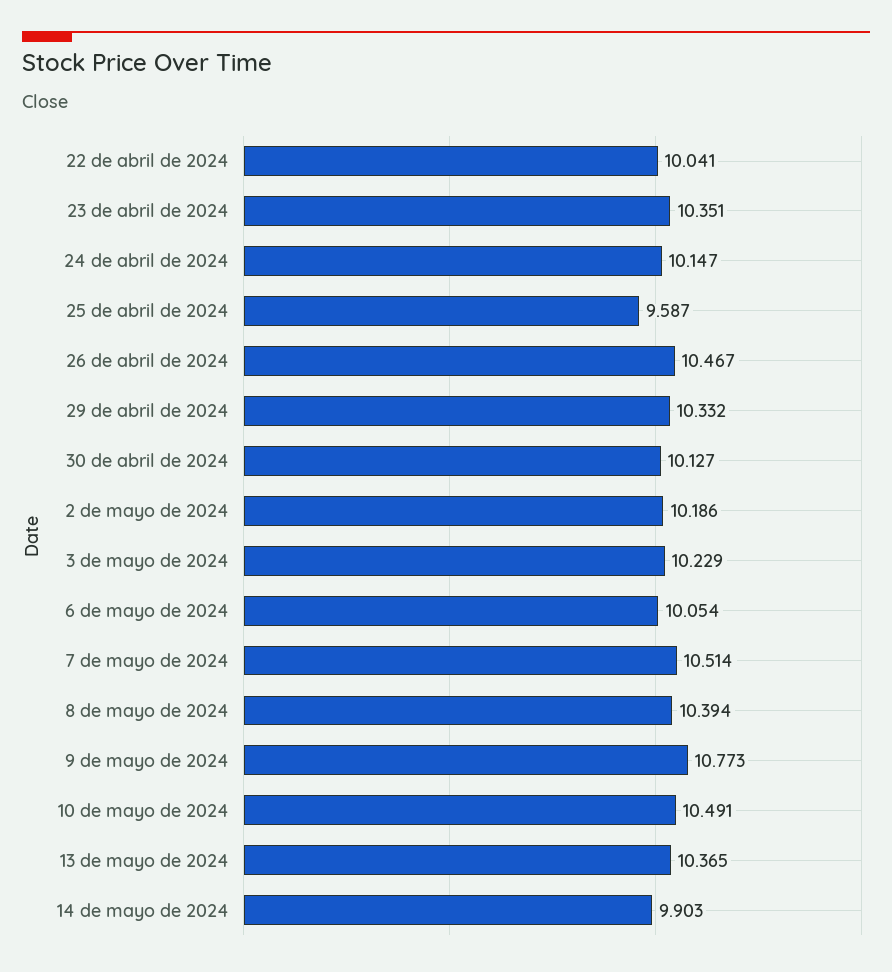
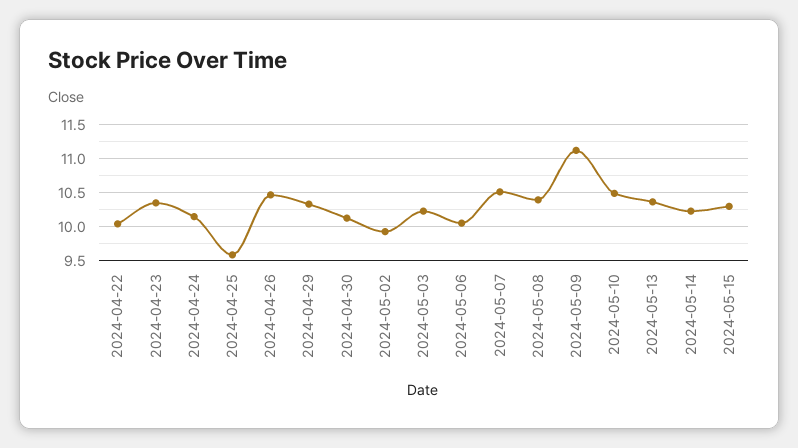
2 de mayo de 2024: 10.186 -> 9.9
9 de mayo de 2024: 10.773 -> 11.1
14 de mayo de 2024: 9.903 -> 10.2
2024-05-15: none -> 10.3

